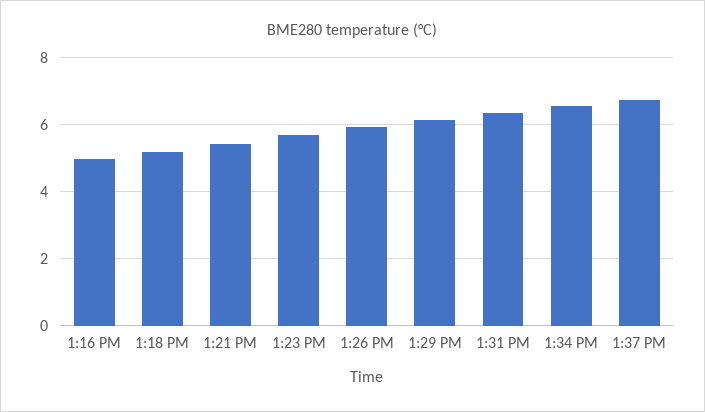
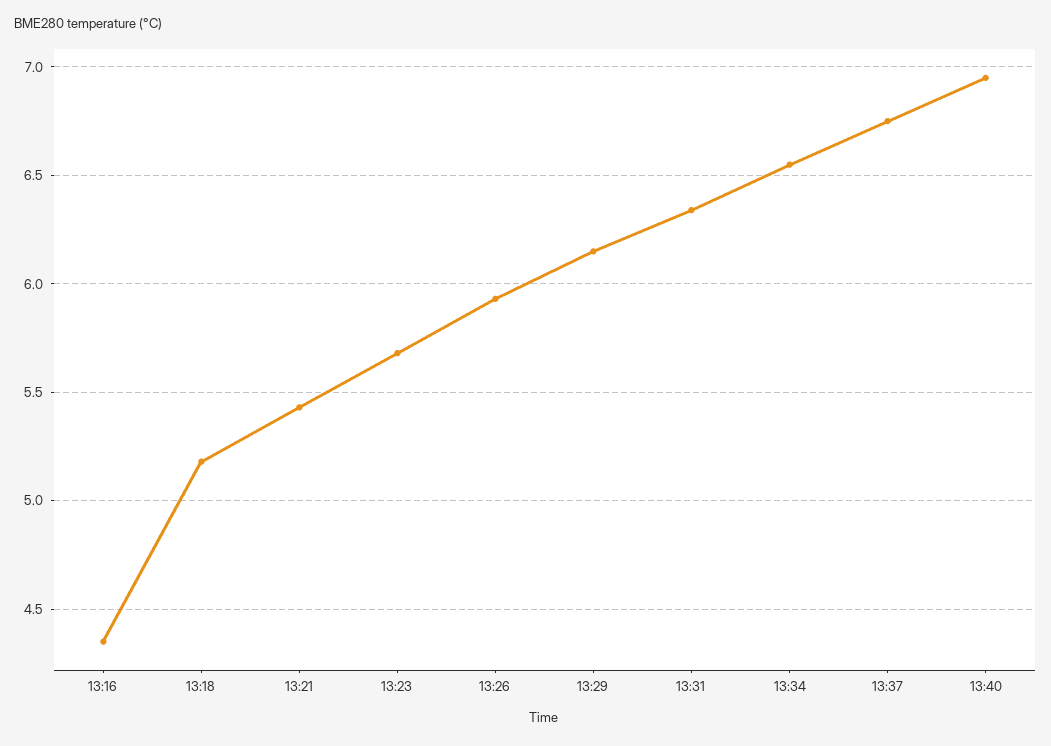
1:16 PM: 5 -> 4.35
13:40: none -> 6.95

